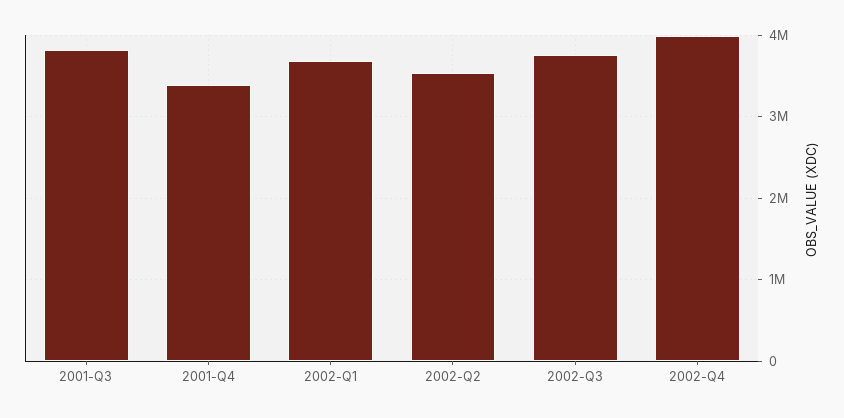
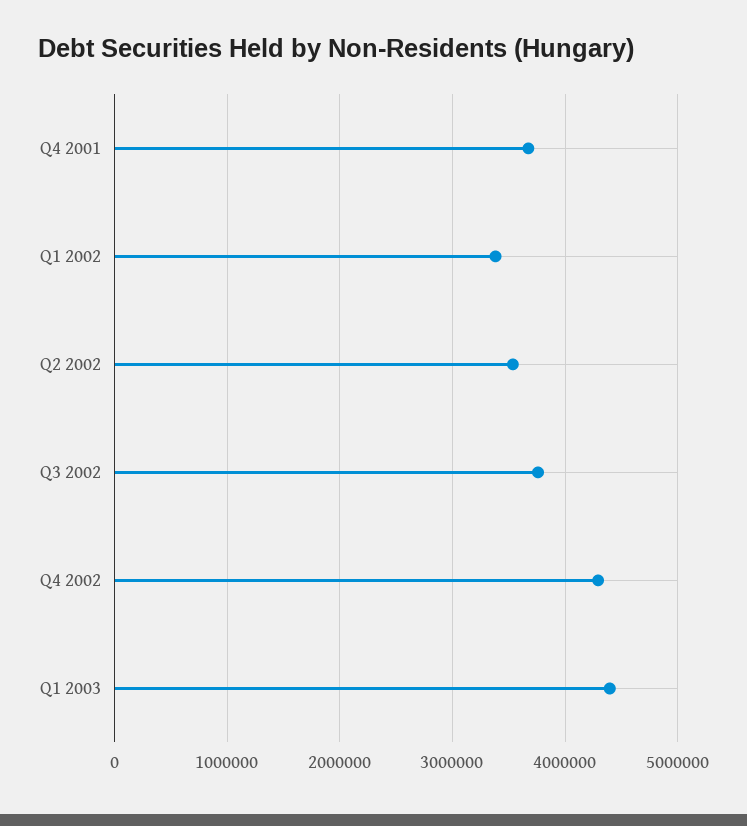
2001-Q3: 3800000 -> none
2001-Q4: 3400000 -> 3700000
2002-Q1: 3700000 -> 3400000
2002-Q4: 4000000 -> 4300000
Q1 2003: none -> 4400000

